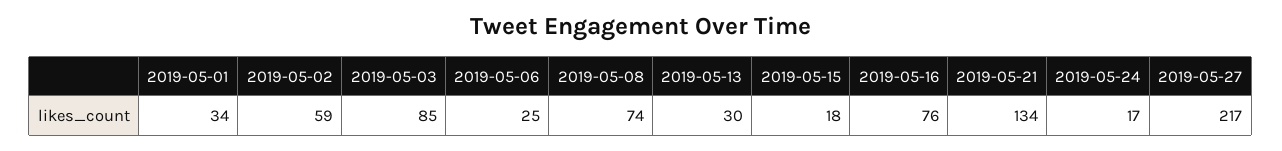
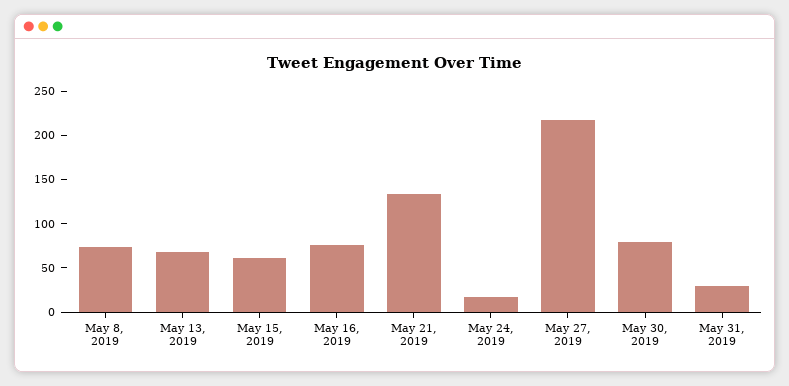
2019-05-01: 34 -> none
2019-05-02: 59 -> none
2019-05-03: 85 -> none
2019-05-06: 25 -> none
2019-05-13: 30 -> 70
2019-05-15: 18 -> 60
May 30, 2019: none -> 80
May 31, 2019: none -> 30

